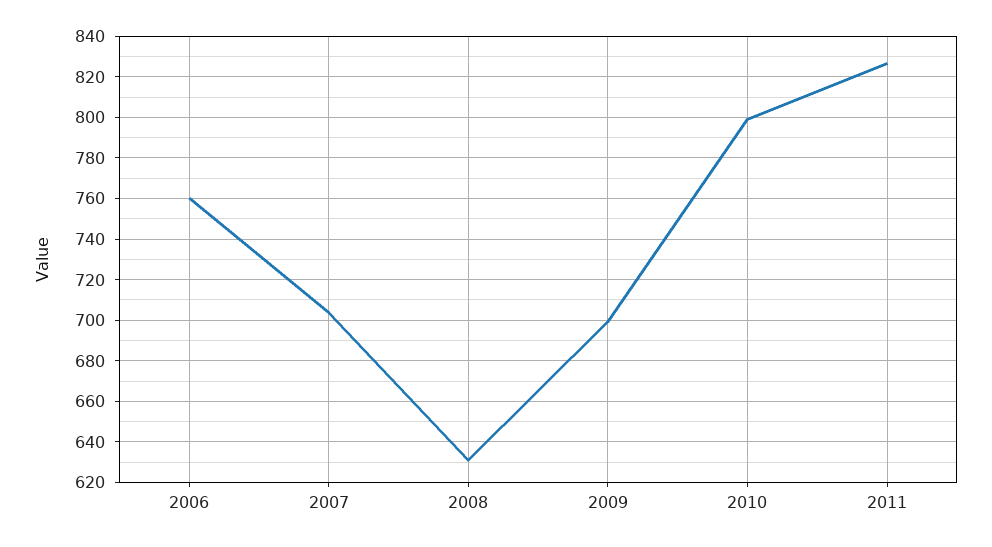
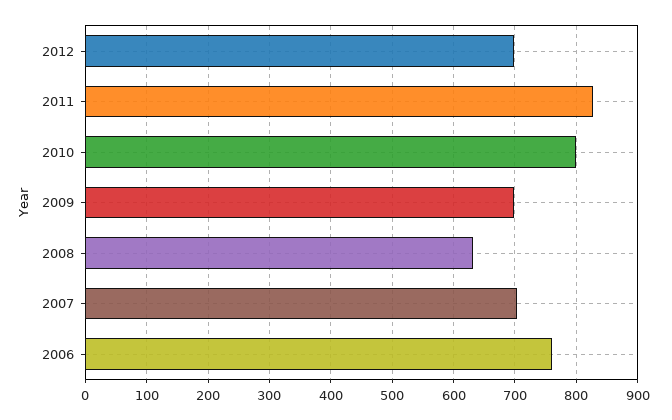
2012: none -> 700

